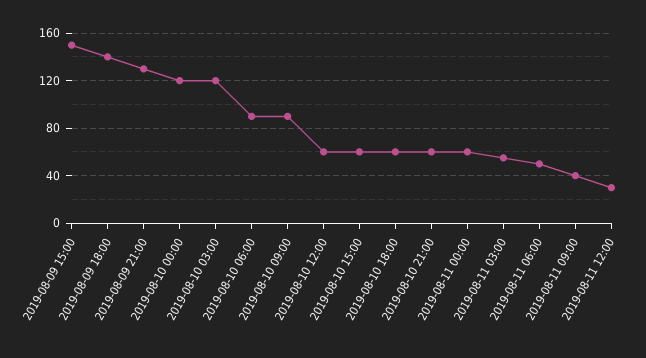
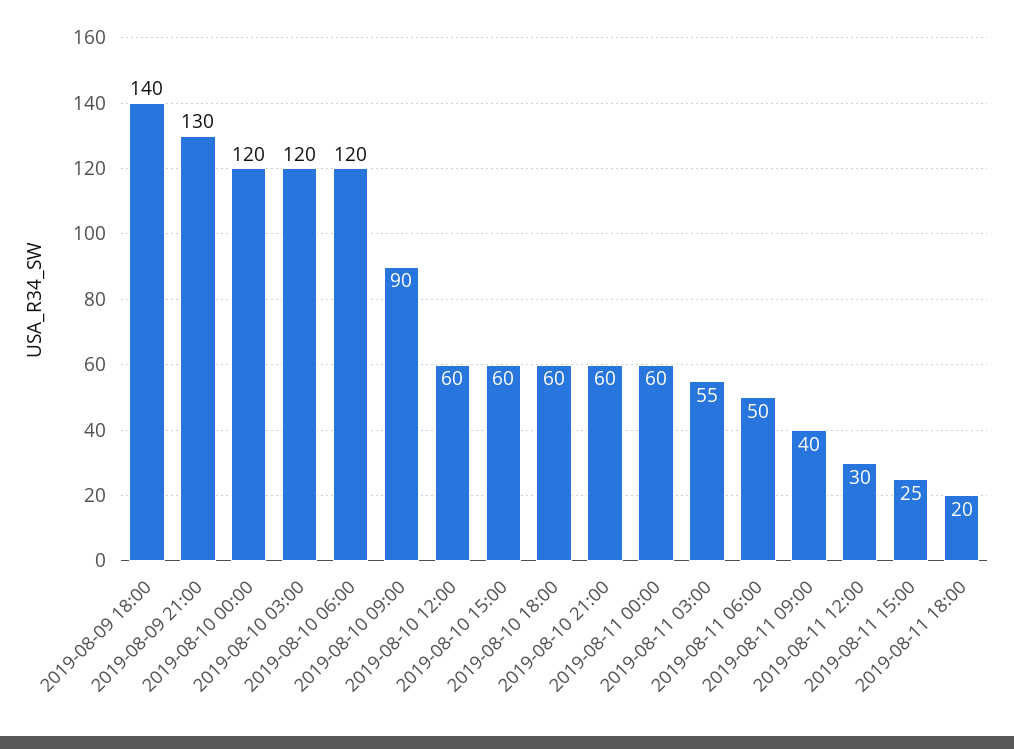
2019-08-09 15:00: 150 -> none
2019-08-10 06:00: 90 -> 120
2019-08-11 15:00: none -> 25
2019-08-11 18:00: none -> 20

